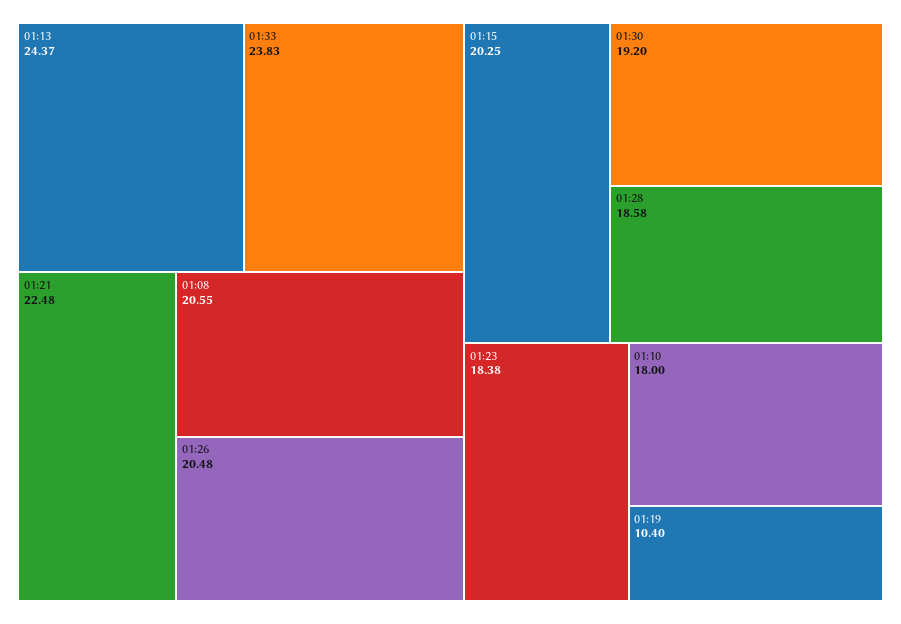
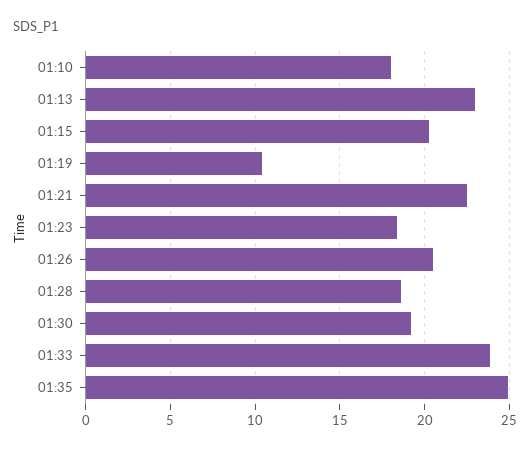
01:13: 24.37 -> 23
01:08: 20.55 -> none
01:35: none -> 25

